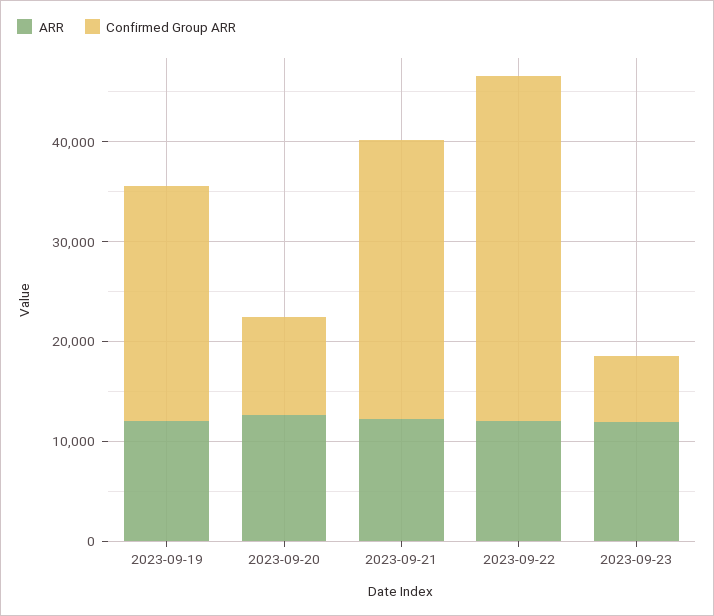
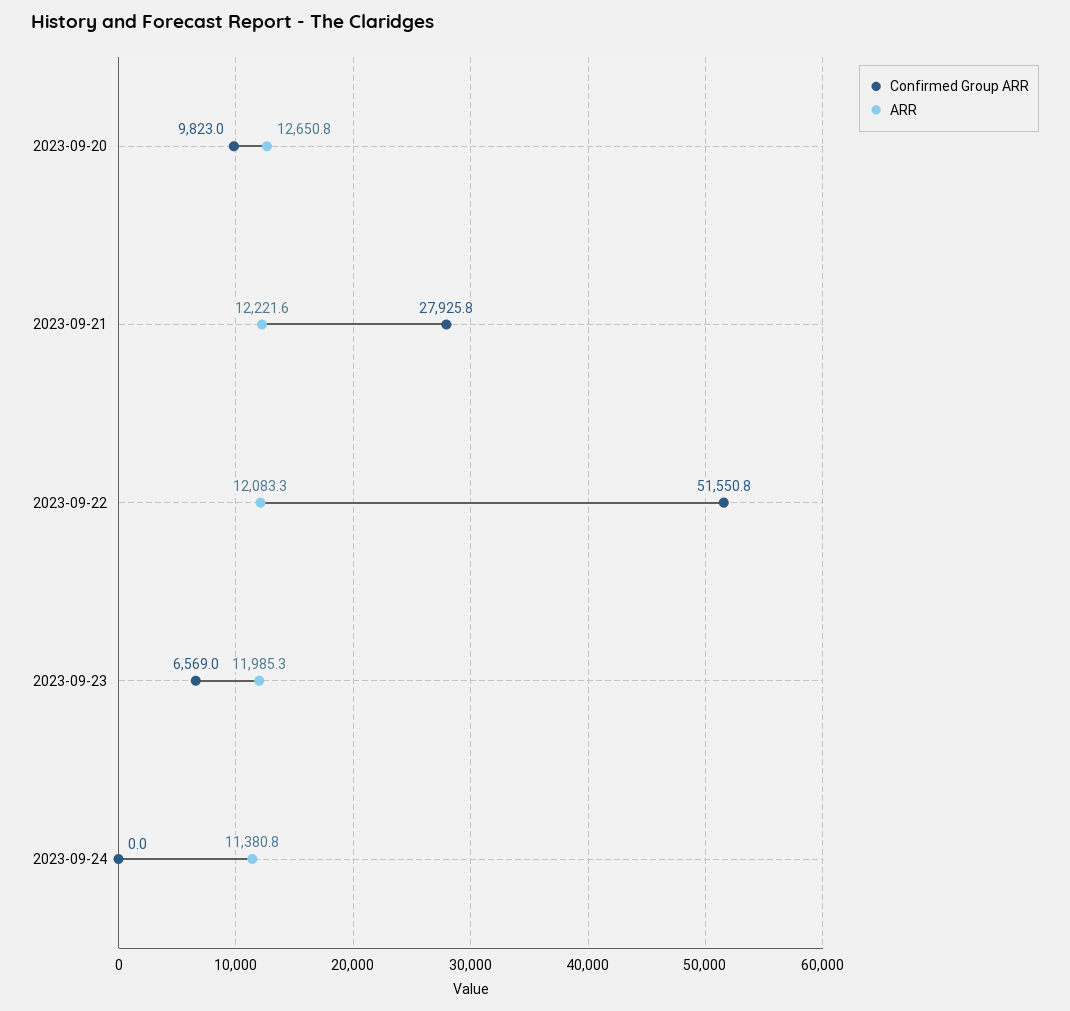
ARR, 2023-09-19: 12000 -> none
Confirmed Group ARR, 2023-09-19: 24000 -> none
Confirmed Group ARR, 2023-09-22: 34000 -> 51550.8
Confirmed Group ARR, 2023-09-24: none -> 0
ARR, 2023-09-24: none -> 11380.8

